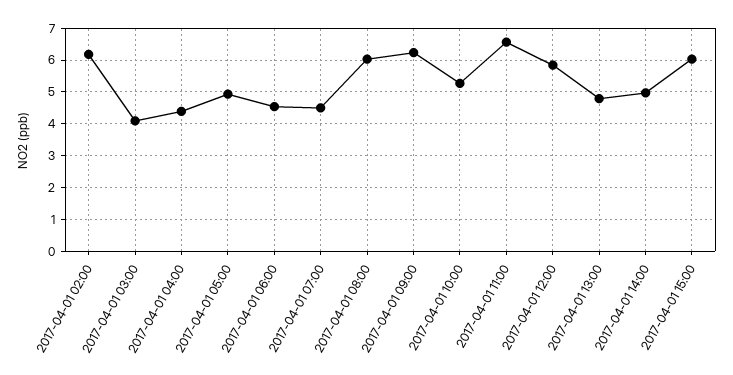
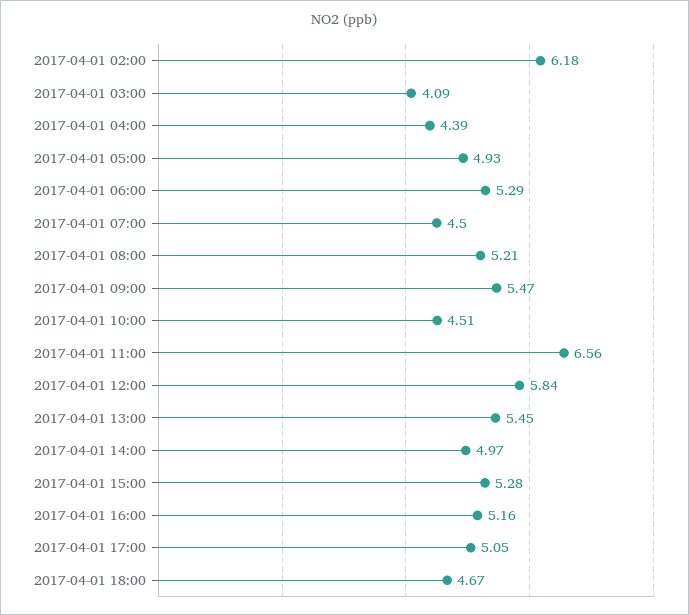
2017-04-01 06:00: 4.6 -> 5.29
2017-04-01 08:00: 6 -> 5.21
2017-04-01 09:00: 6.2 -> 5.47
2017-04-01 10:00: 5.2 -> 4.51
2017-04-01 13:00: 4.8 -> 5.45
2017-04-01 15:00: 6 -> 5.28
2017-04-01 16:00: none -> 5.16
2017-04-01 17:00: none -> 5.05
2017-04-01 18:00: none -> 4.67

